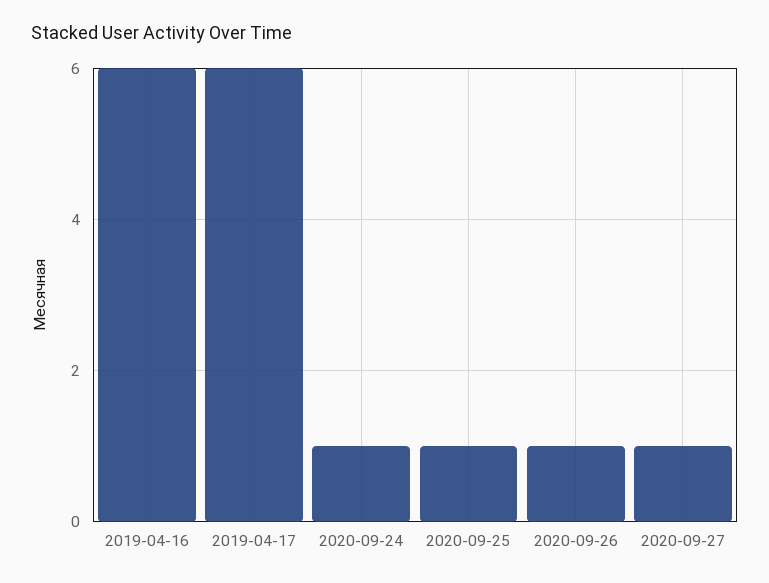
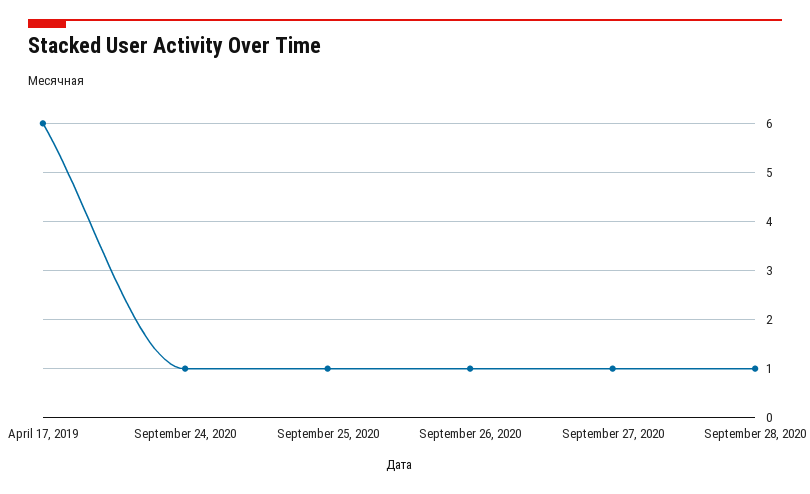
2019-04-16: 6 -> none
September 28, 2020: none -> 1

